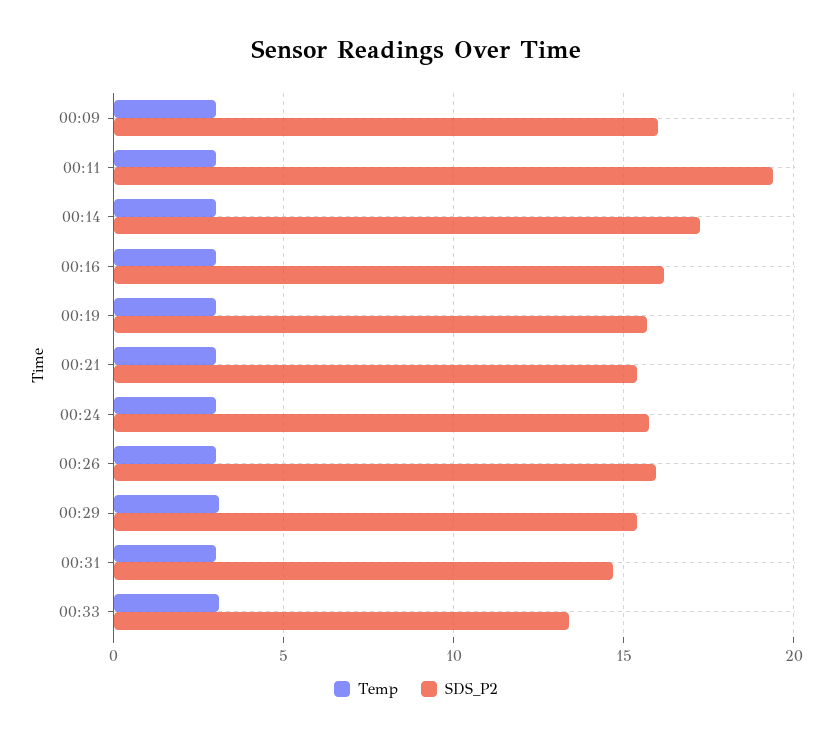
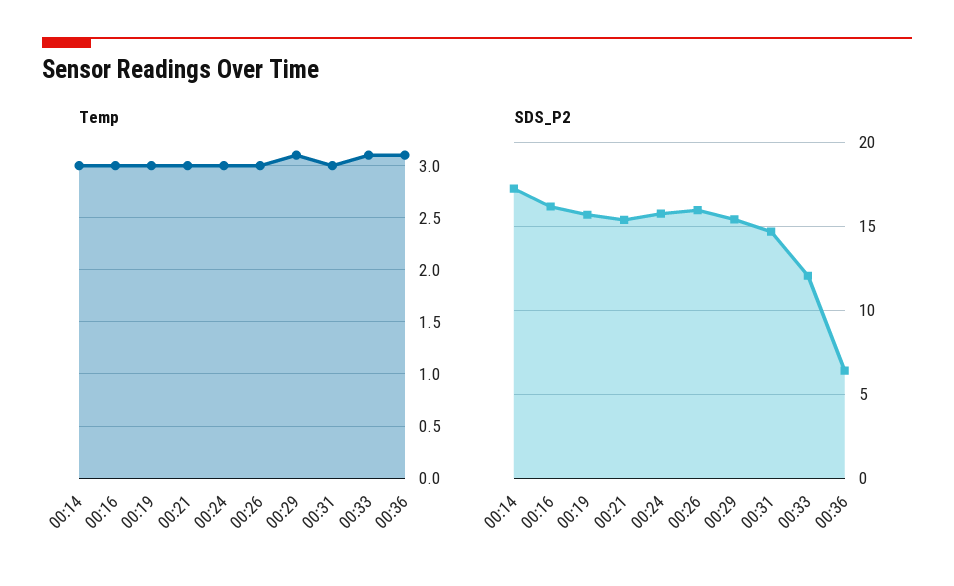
Temp, 00:09: 3 -> none
SDS_P2, 00:09: 16 -> none
Temp, 00:11: 3 -> none
SDS_P2, 00:11: 19.5 -> none
SDS_P2, 00:33: 13.5 -> 12
Temp, 00:36: none -> 3.1
SDS_P2, 00:36: none -> 6.5

